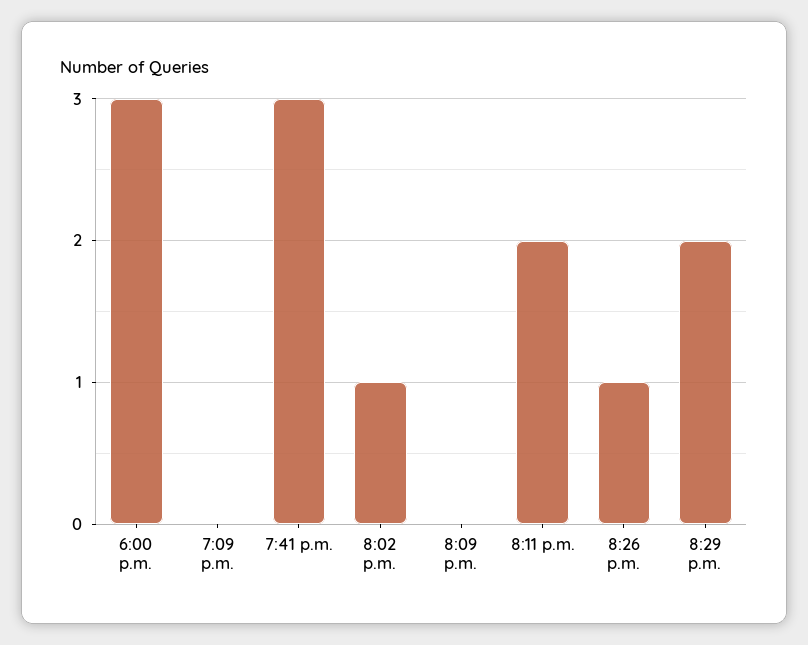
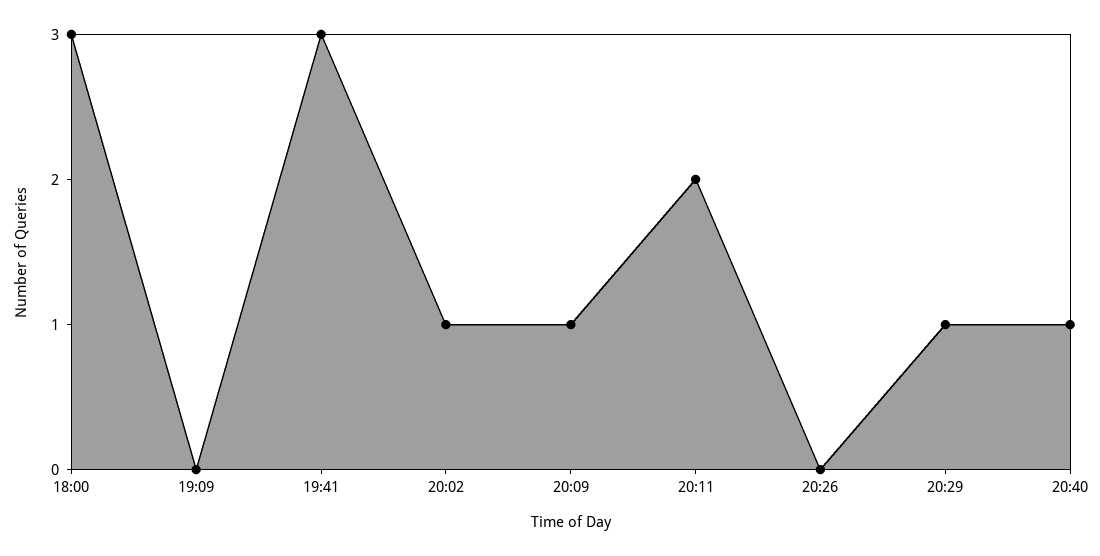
8:09 p.m.: 0 -> 1
8:26 p.m.: 1 -> 0
8:29 p.m.: 2 -> 1
20:40: none -> 1

